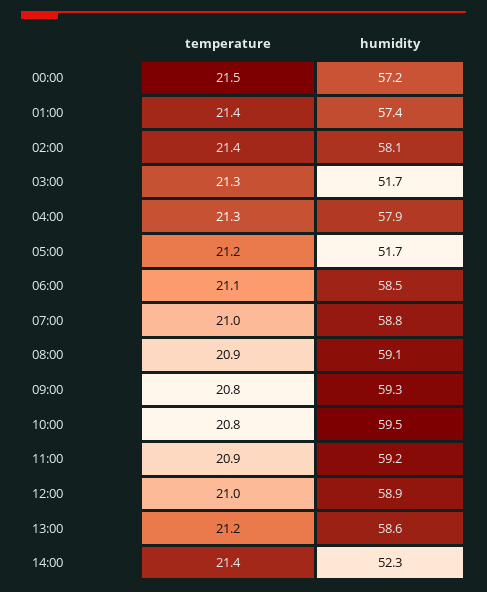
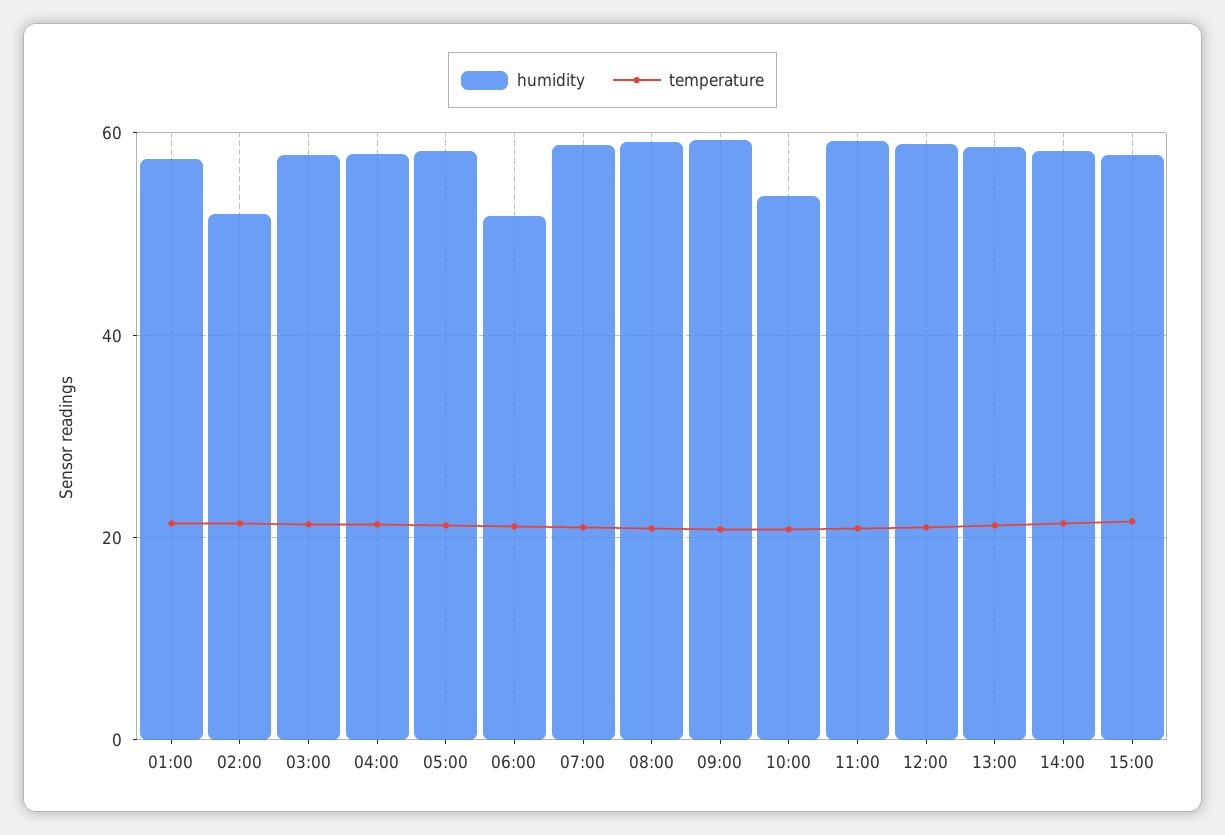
temperature, 00:00: 21.5 -> none
humidity, 00:00: 57.2 -> none
humidity, 02:00: 58.1 -> 52
humidity, 03:00: 51.7 -> 58
humidity, 05:00: 51.7 -> 58
humidity, 06:00: 58.5 -> 52
humidity, 10:00: 59.5 -> 54
humidity, 14:00: 52.3 -> 58
humidity, 15:00: none -> 58
temperature, 15:00: none -> 22

